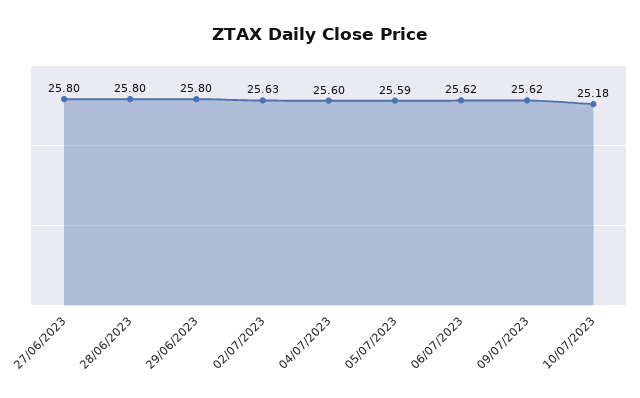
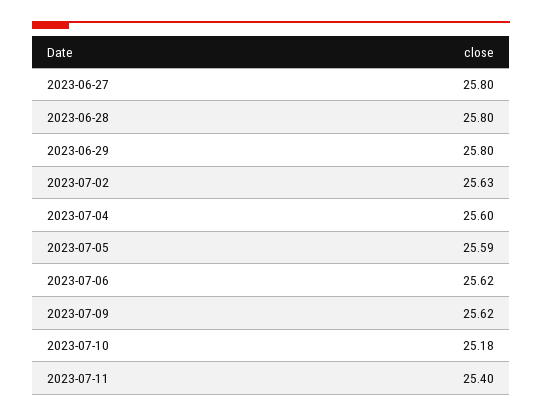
2023-07-11: none -> 25.4

